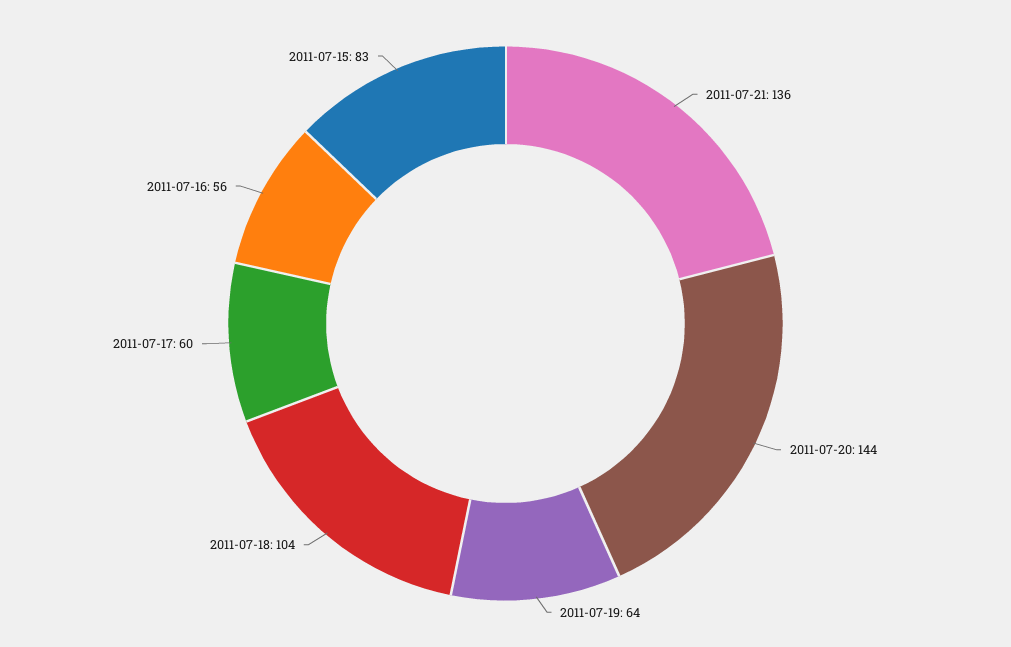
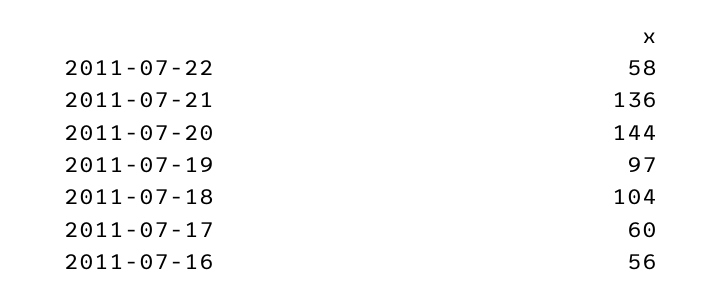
2011-07-19: 64 -> 97
2011-07-15: 83 -> none
2011-07-22: none -> 58

